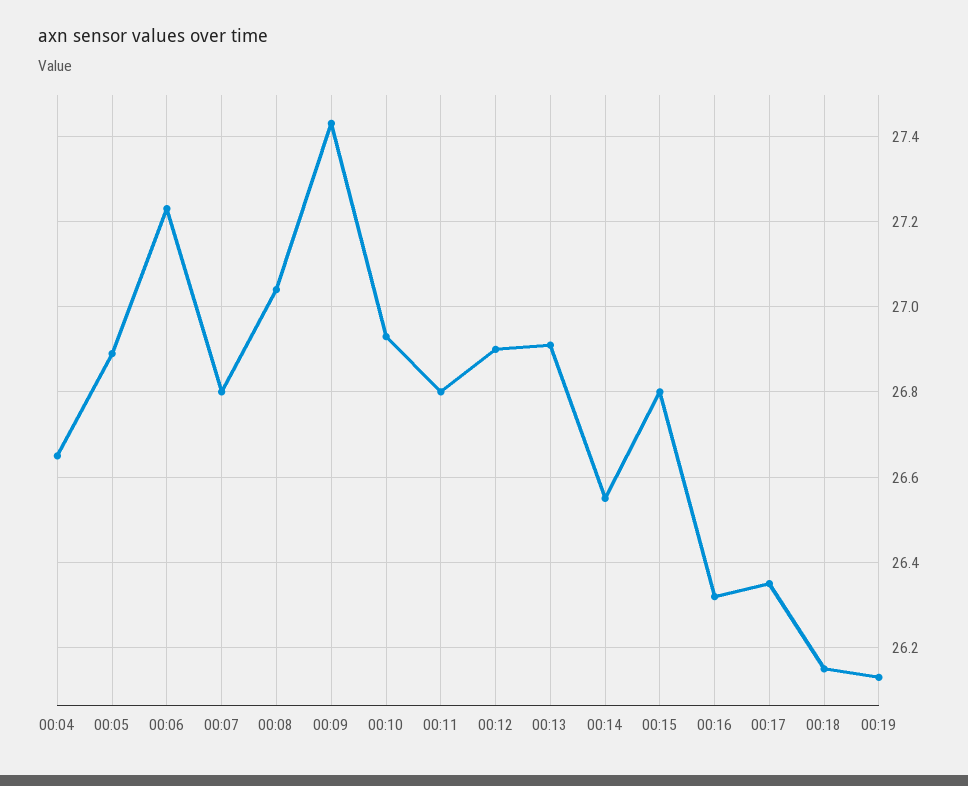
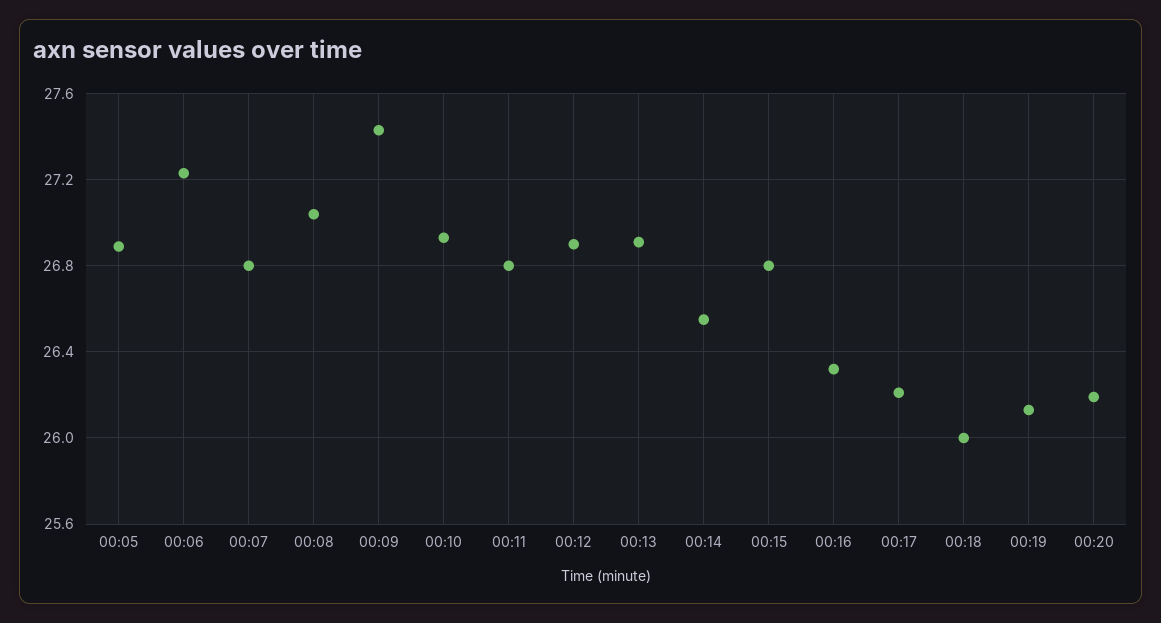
00:04: 26.65 -> none
00:17: 26.35 -> 26.2
00:18: 26.15 -> 26
00:20: none -> 26.2

